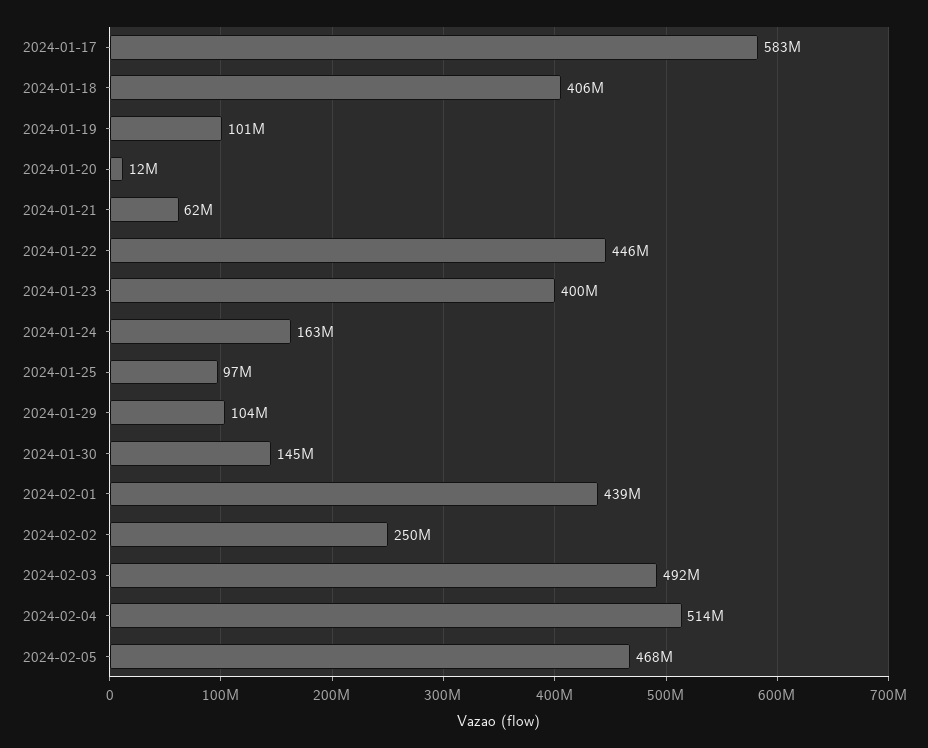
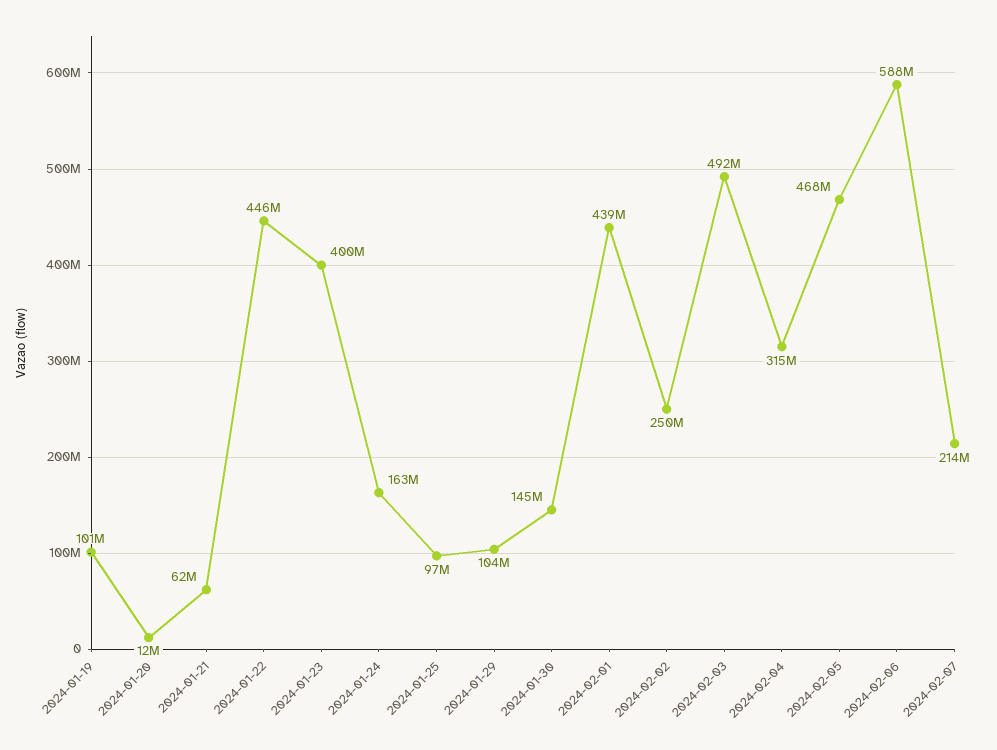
2024-01-17: 583000000 -> none
2024-01-18: 406000000 -> none
2024-02-04: 514000000 -> 315000000
2024-02-06: none -> 588000000
2024-02-07: none -> 214000000

